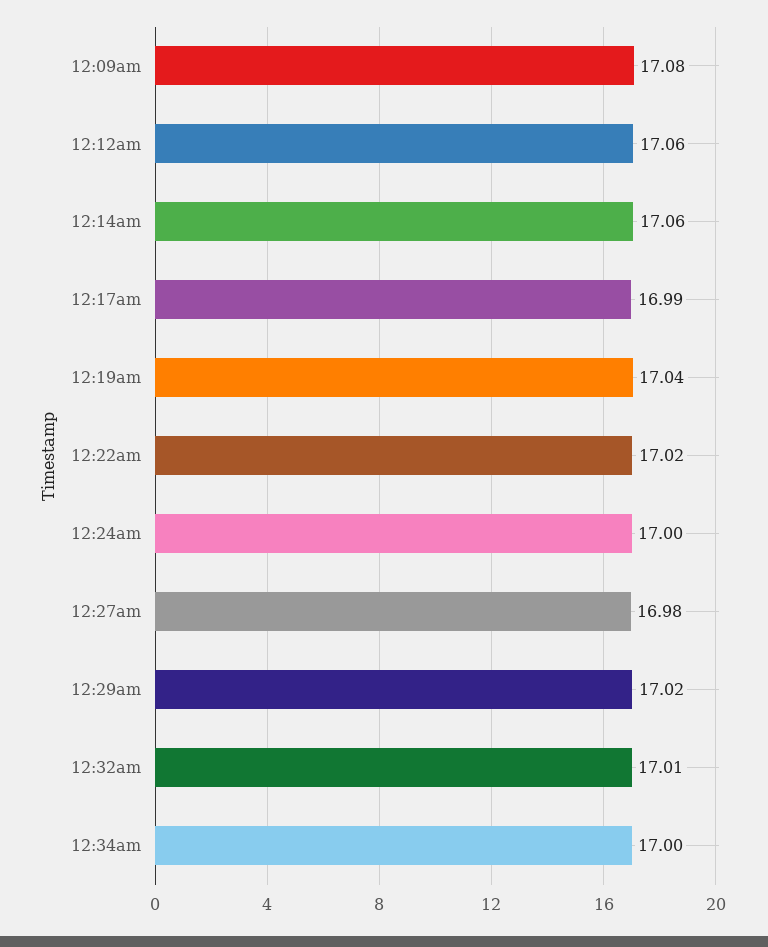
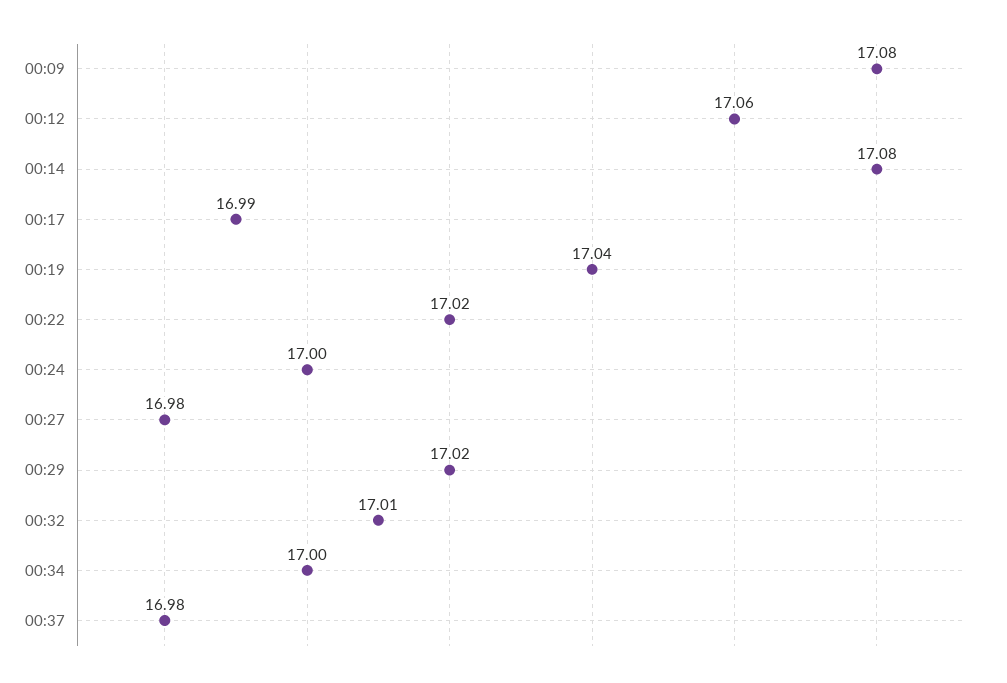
12:14am: 17.06 -> 17.08
00:37: none -> 16.98

